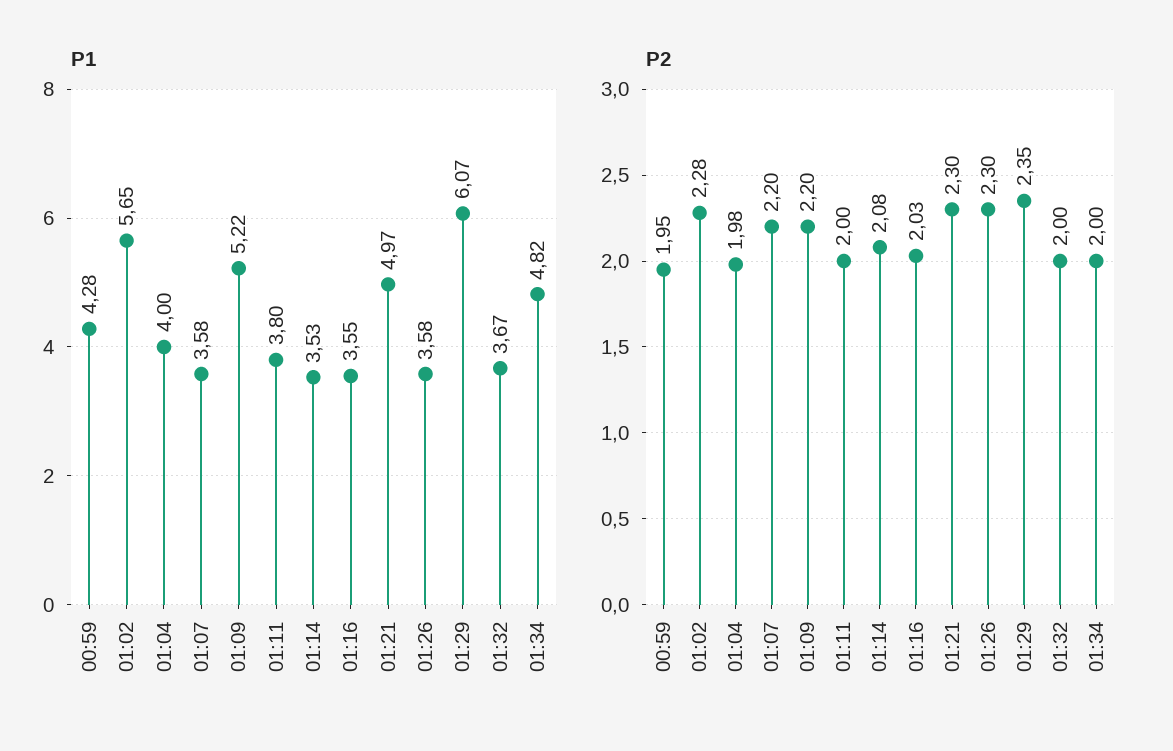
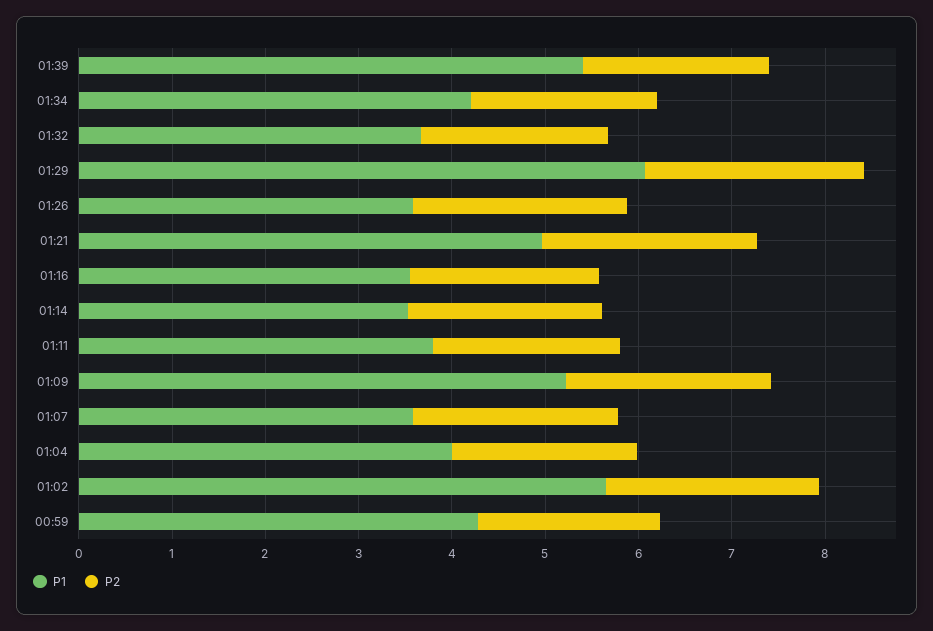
P1, 01:34: 4.82 -> 4.2
P1, 01:39: none -> 5.4
P2, 01:39: none -> 2

